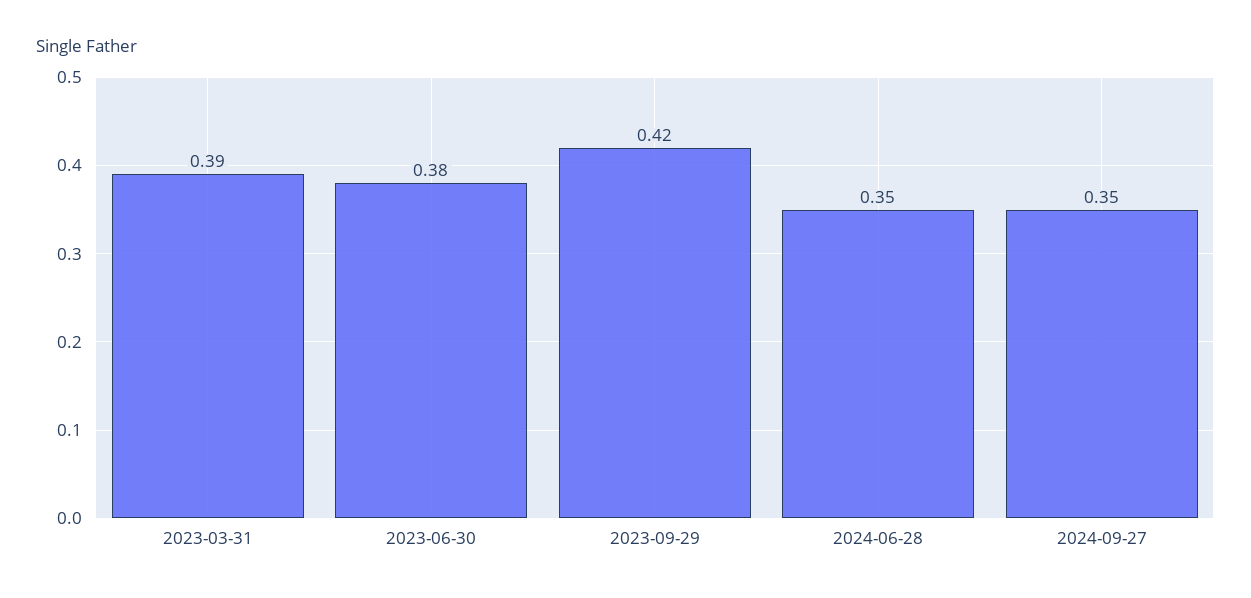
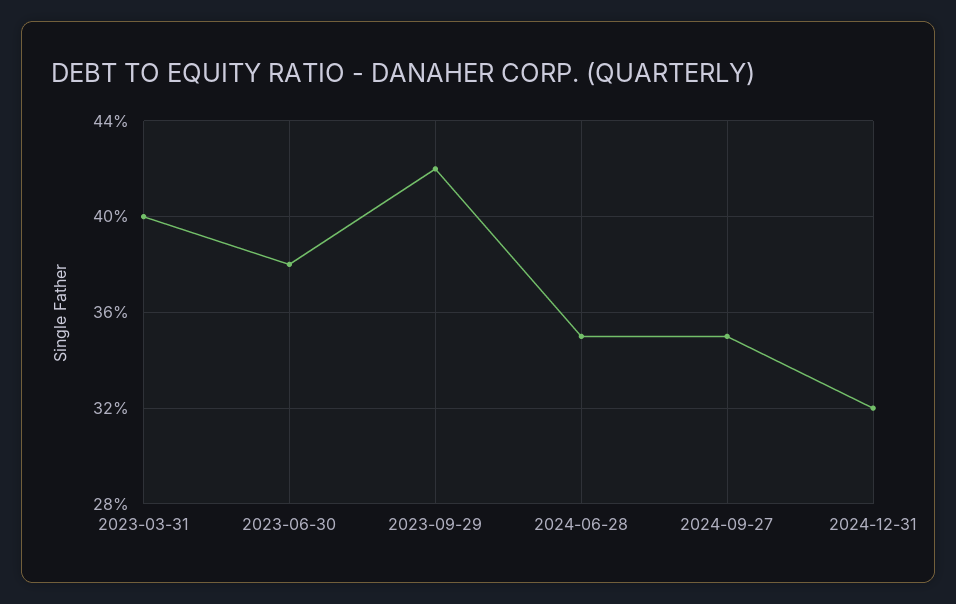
2023-03-31: 0.39 -> 0.4
2024-12-31: none -> 0.32

